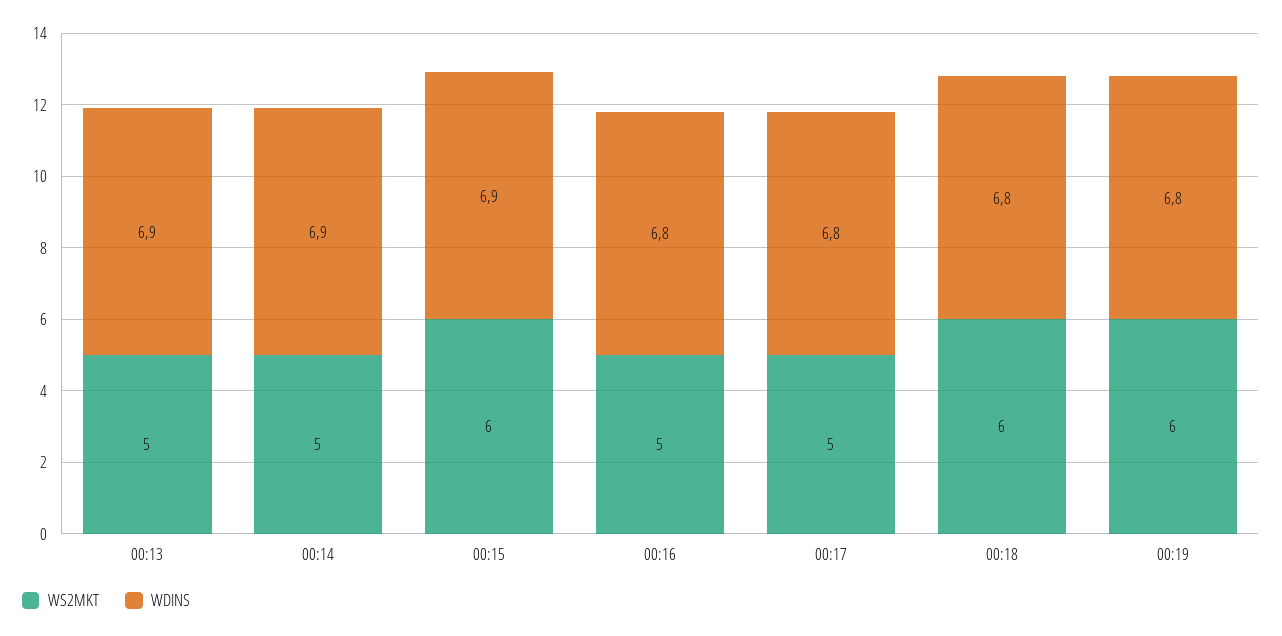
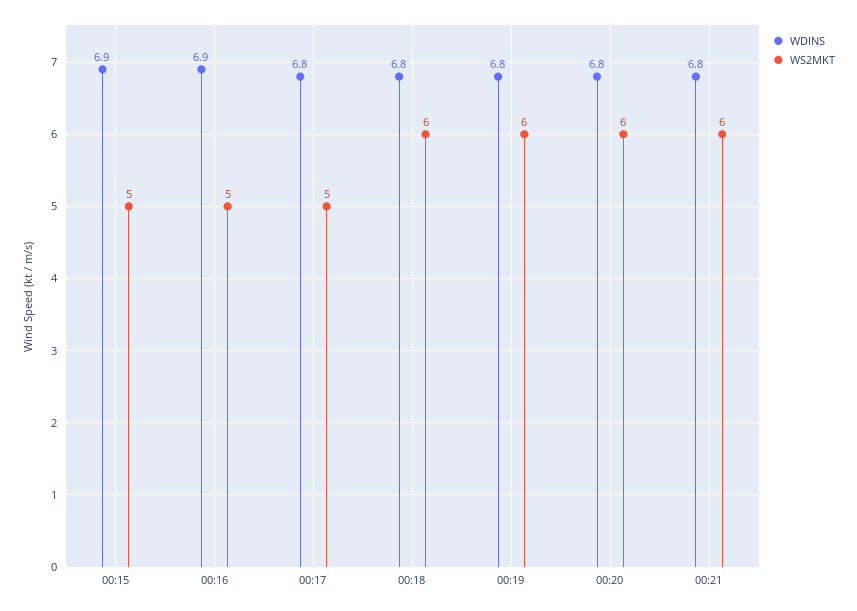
WS2MKT, 00:13: 5 -> none
WDINS, 00:13: 6.9 -> none
WS2MKT, 00:14: 5 -> none
WDINS, 00:14: 6.9 -> none
WS2MKT, 00:15: 6 -> 5
WDINS, 00:16: 6.8 -> 6.9
WDINS, 00:20: none -> 6.8
WS2MKT, 00:20: none -> 6
WDINS, 00:21: none -> 6.8
WS2MKT, 00:21: none -> 6

